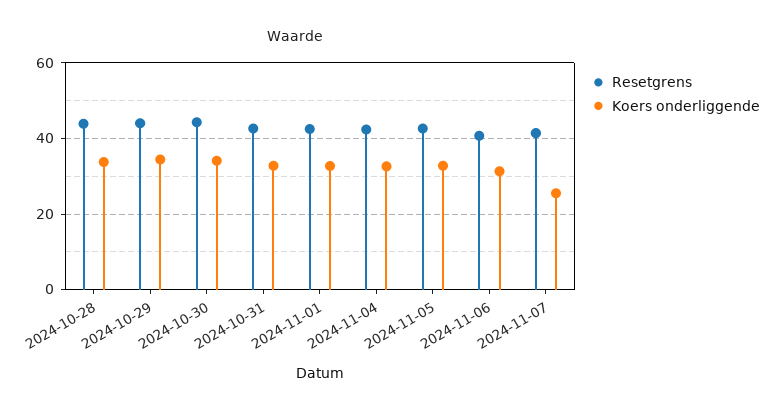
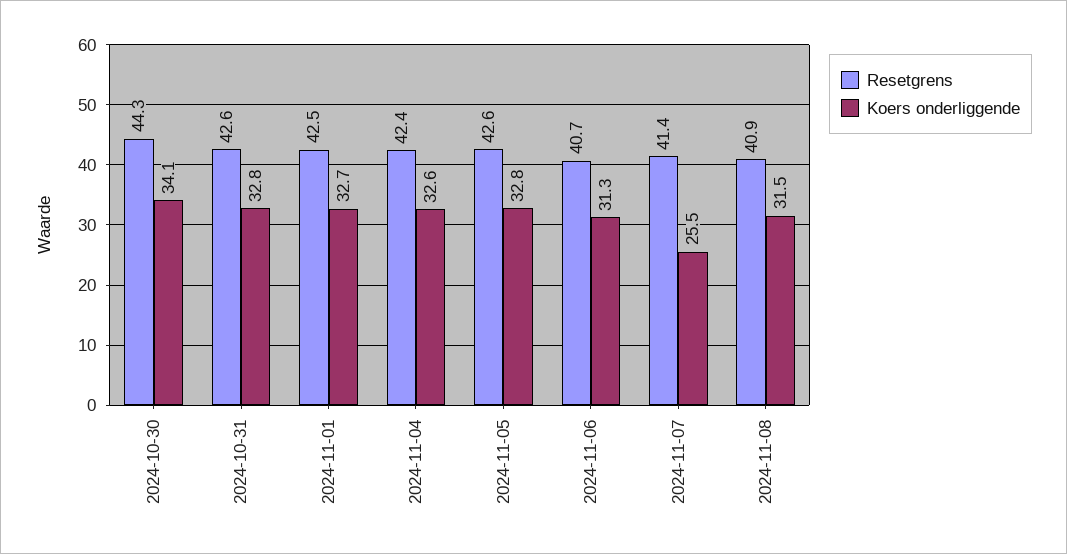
Resetgrens, 2024-10-28: 44 -> none
Koers onderliggende, 2024-10-28: 34 -> none
Resetgrens, 2024-10-29: 44 -> none
Koers onderliggende, 2024-10-29: 34 -> none
Resetgrens, 2024-11-08: none -> 40.9
Koers onderliggende, 2024-11-08: none -> 31.5

